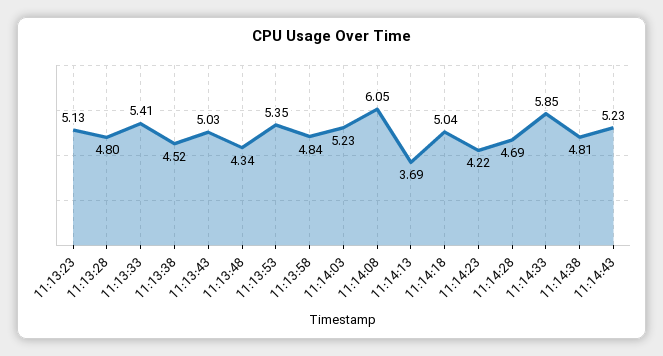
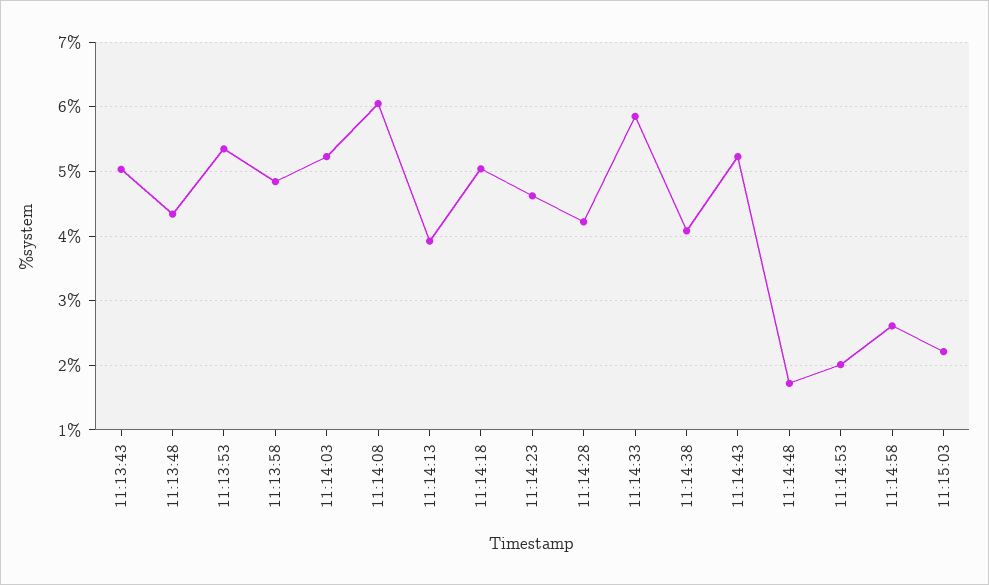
11:13:23: 5.13 -> none
11:13:28: 4.8 -> none
11:13:33: 5.41 -> none
11:13:38: 4.52 -> none
11:14:13: 3.69 -> 3.9
11:14:23: 4.22 -> 4.6
11:14:28: 4.69 -> 4.2
11:14:38: 4.81 -> 4.1
11:14:48: none -> 1.7
11:14:53: none -> 2
11:14:58: none -> 2.6
11:15:03: none -> 2.2

